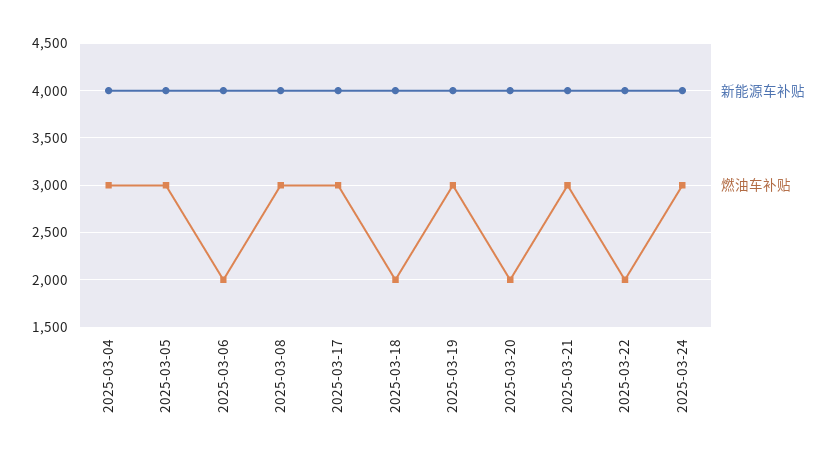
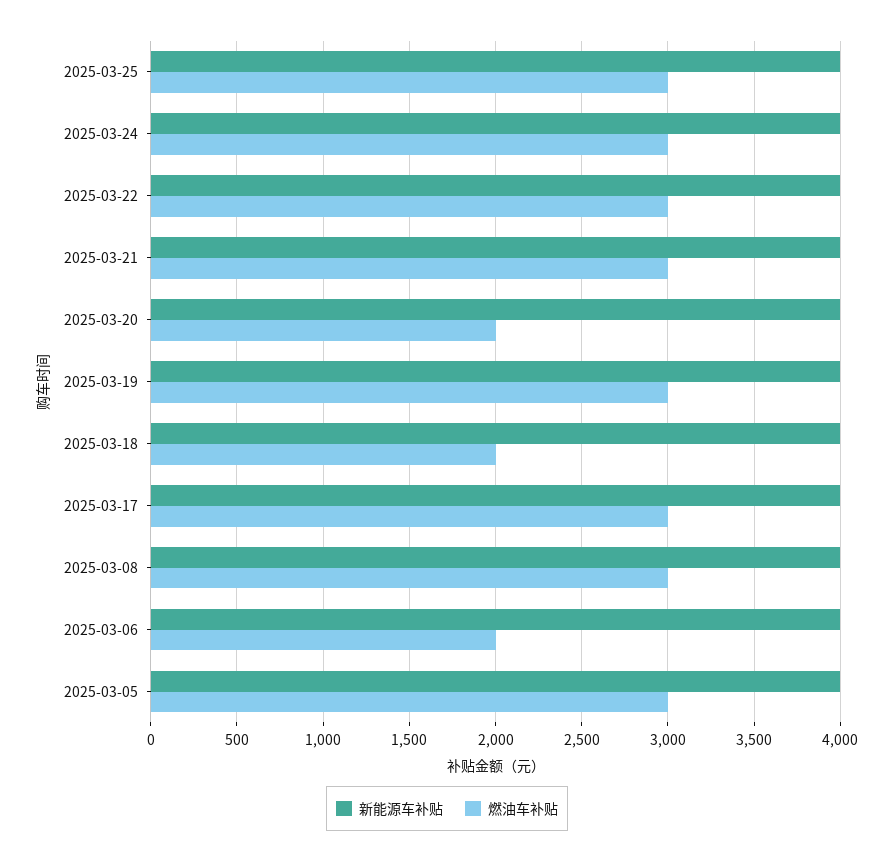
新能源车补贴, 2025-03-04: 4000 -> none
燃油车补贴, 2025-03-04: 3000 -> none
燃油车补贴, 2025-03-22: 2000 -> 3000
新能源车补贴, 2025-03-25: none -> 4000
燃油车补贴, 2025-03-25: none -> 3000

